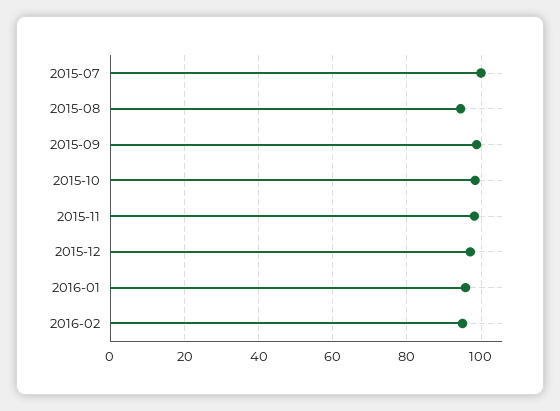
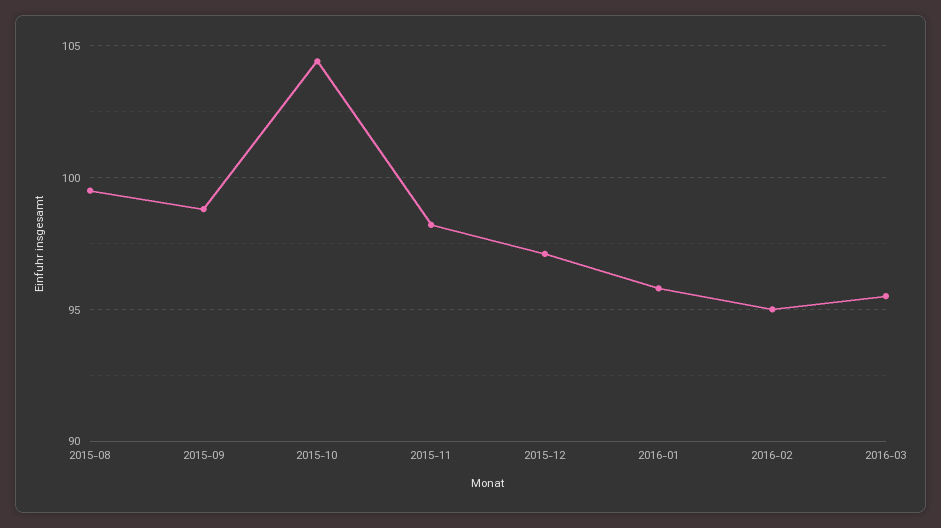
2015-07: 100 -> none
2015-08: 94 -> 99.5
2015-10: 98 -> 104.5
2016-03: none -> 95.5

